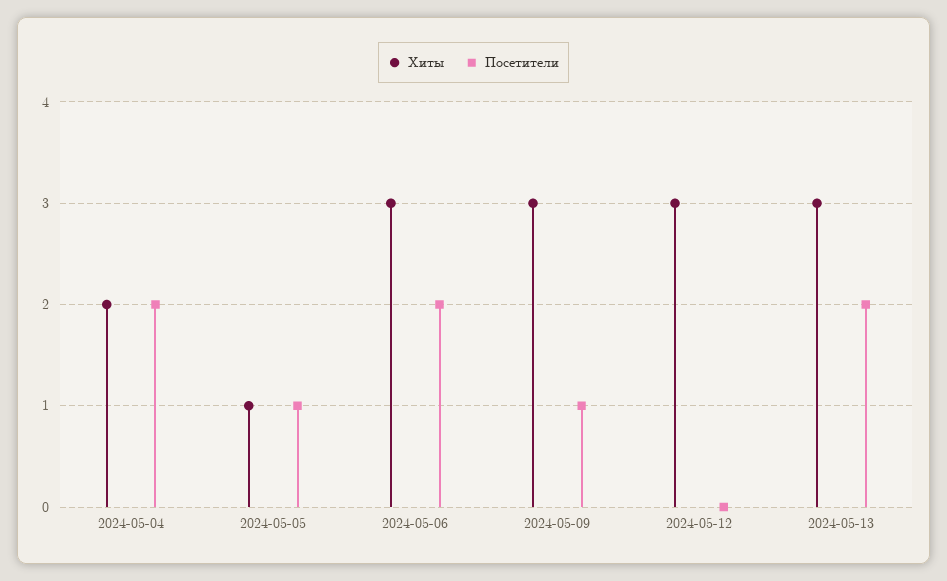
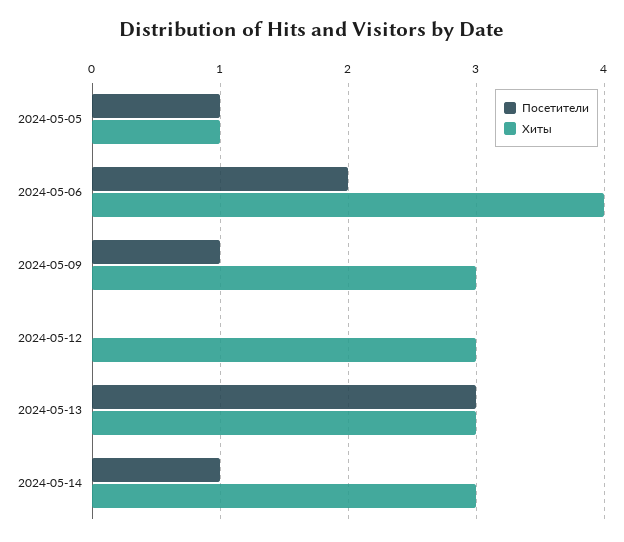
Хиты, 2024-05-04: 2 -> none
Посетители, 2024-05-04: 2 -> none
Хиты, 2024-05-06: 3 -> 4
Посетители, 2024-05-13: 2 -> 3
Посетители, 2024-05-14: none -> 1
Хиты, 2024-05-14: none -> 3

